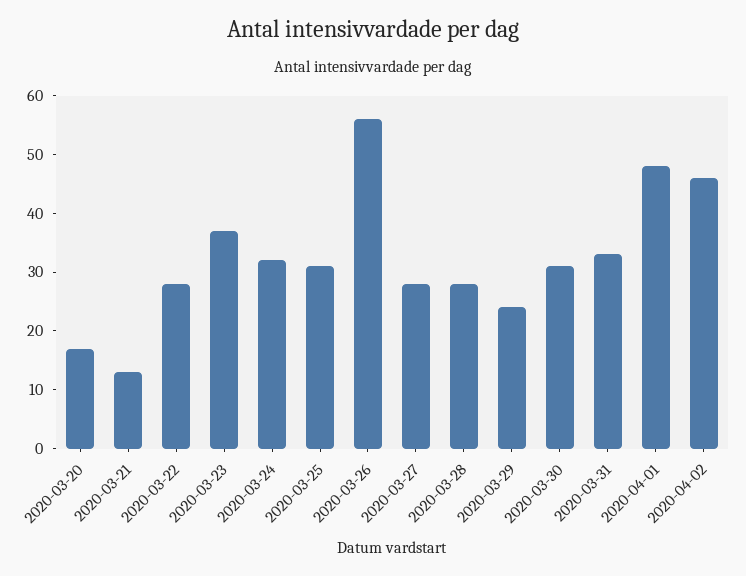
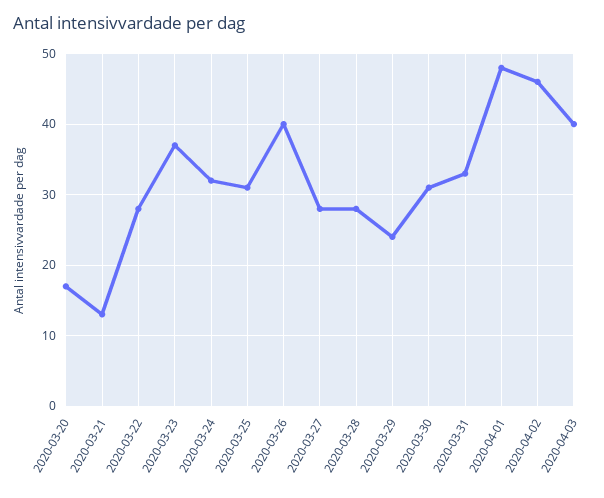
2020-03-26: 55 -> 40
2020-04-03: none -> 40

